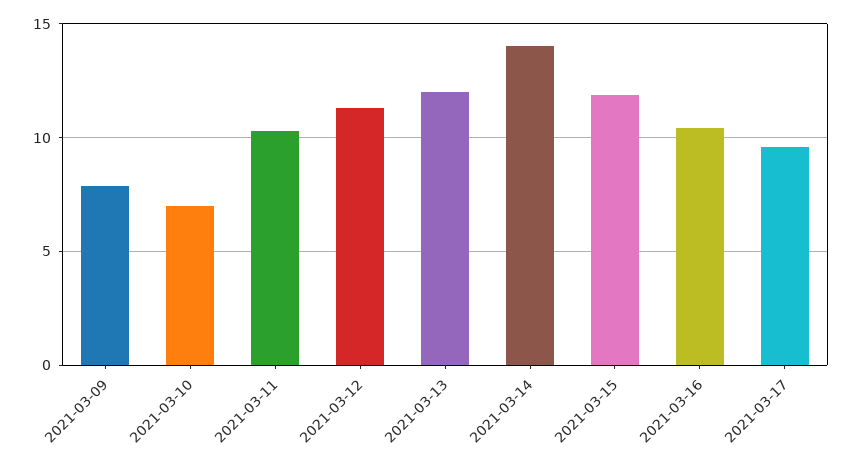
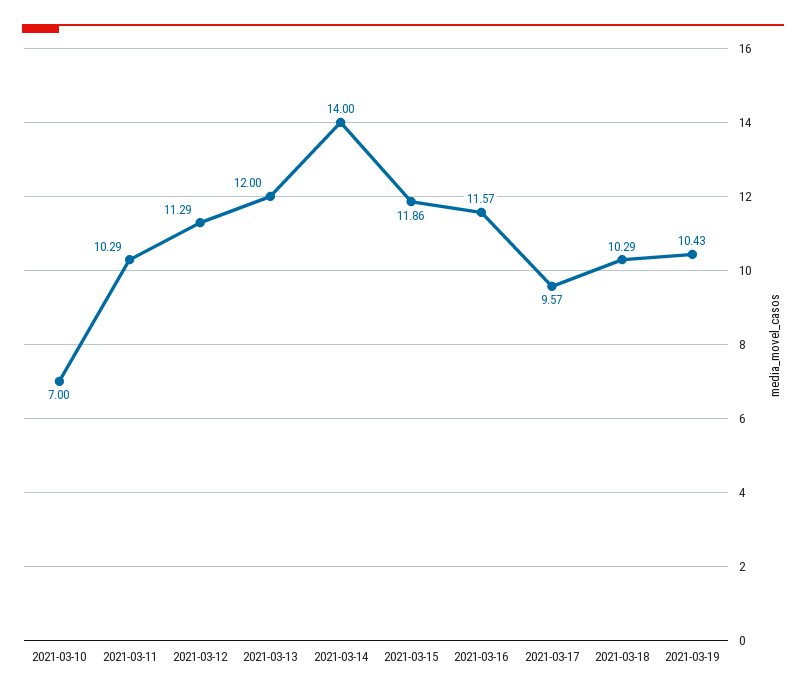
2021-03-09: 8 -> none
2021-03-16: 10.5 -> 11.57
2021-03-18: none -> 10.29
2021-03-19: none -> 10.43

